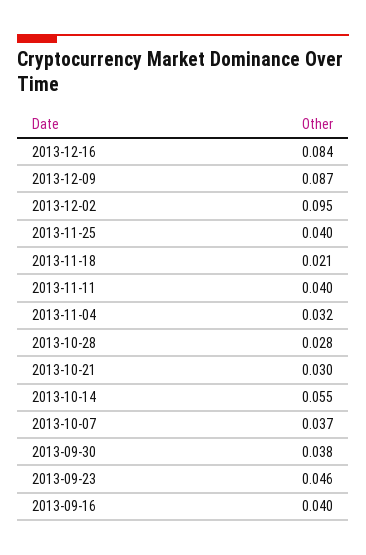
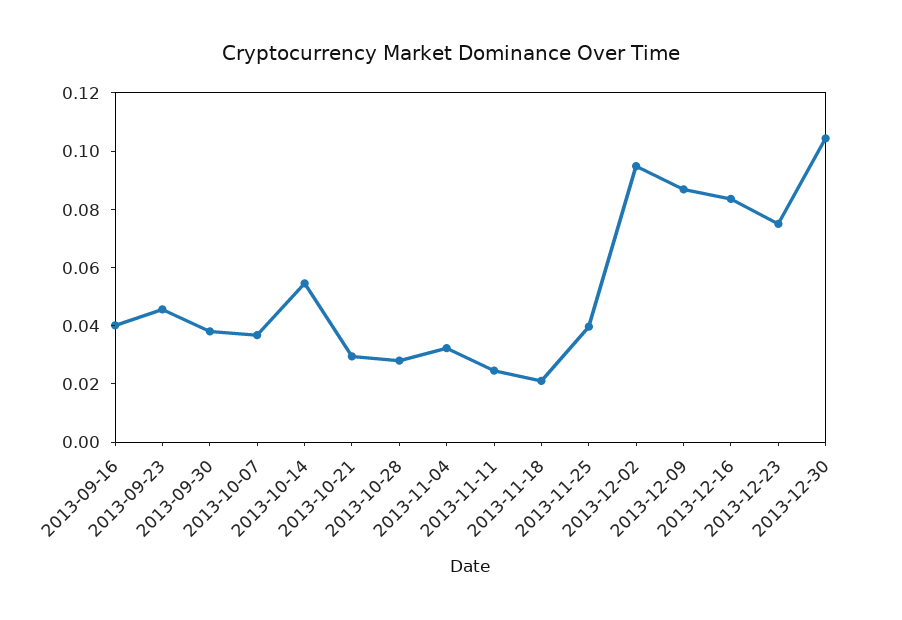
2013-11-11: 0.04 -> 0.025
2013-12-23: none -> 0.075
2013-12-30: none -> 0.105

